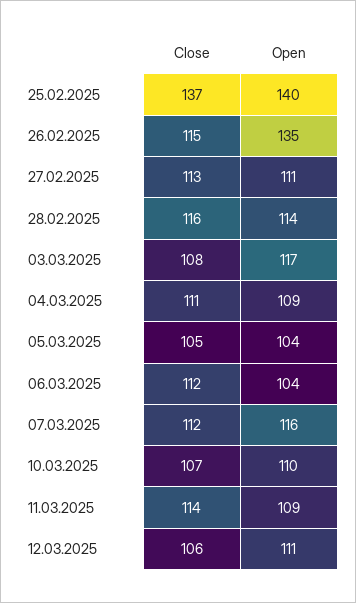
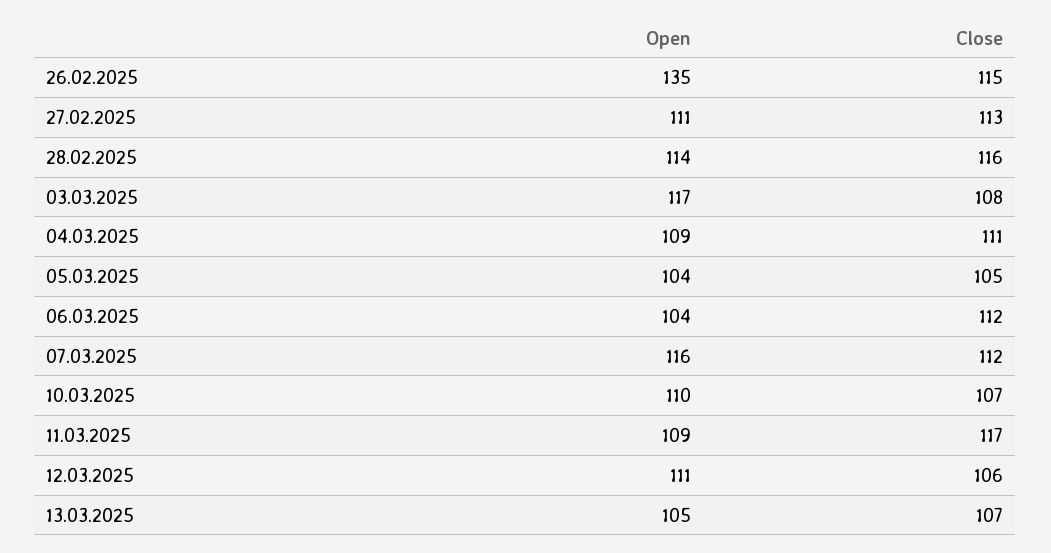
Close, 25.02.2025: 137 -> none
Open, 25.02.2025: 140 -> none
Close, 11.03.2025: 114 -> 117
Open, 13.03.2025: none -> 105
Close, 13.03.2025: none -> 107

